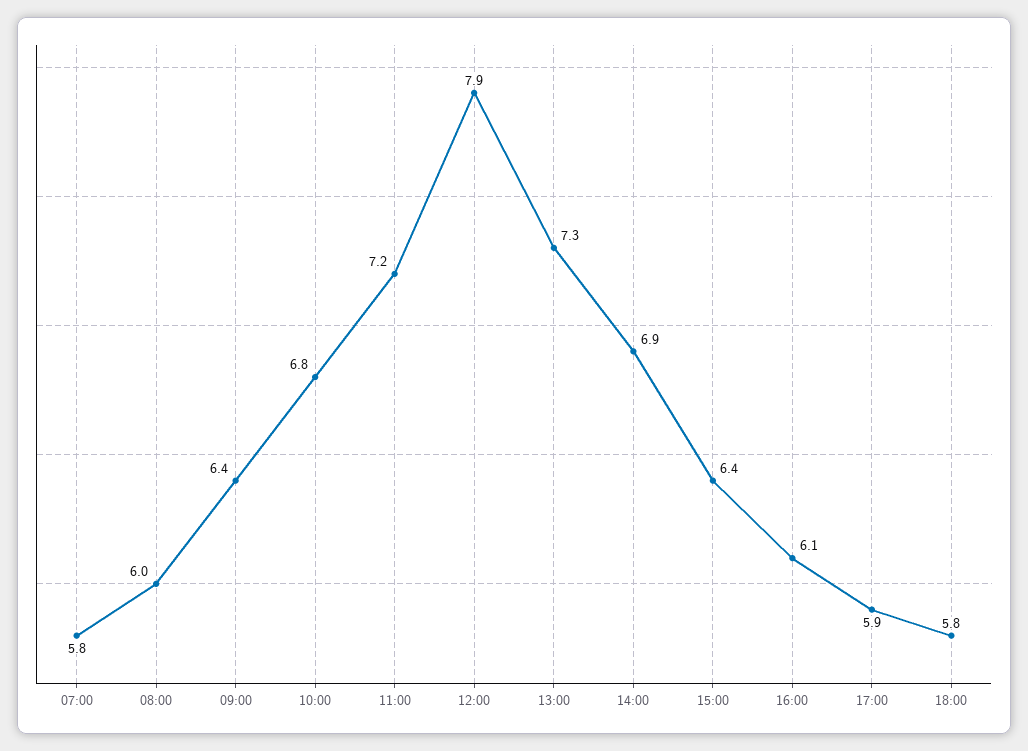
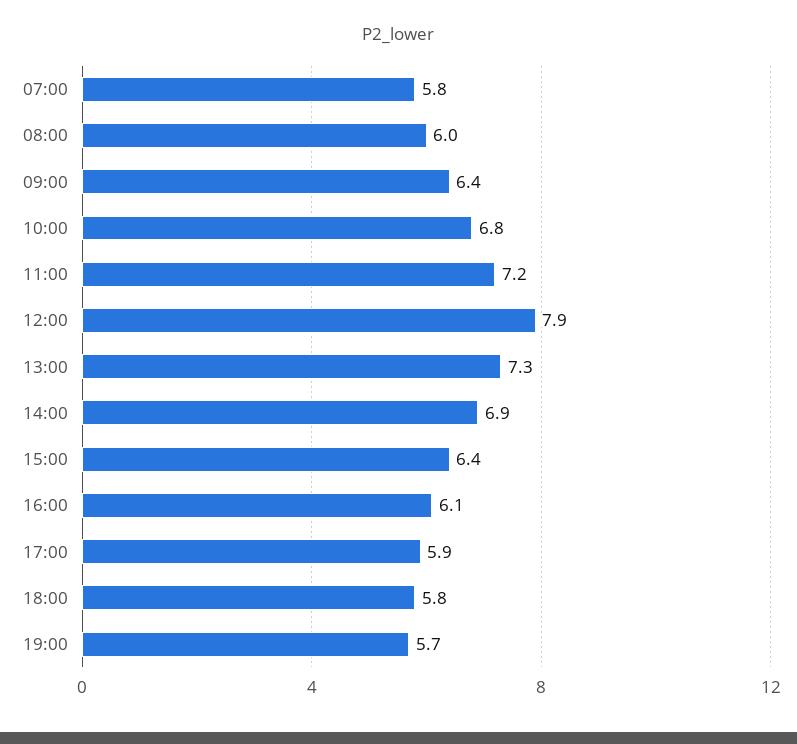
19:00: none -> 5.7

